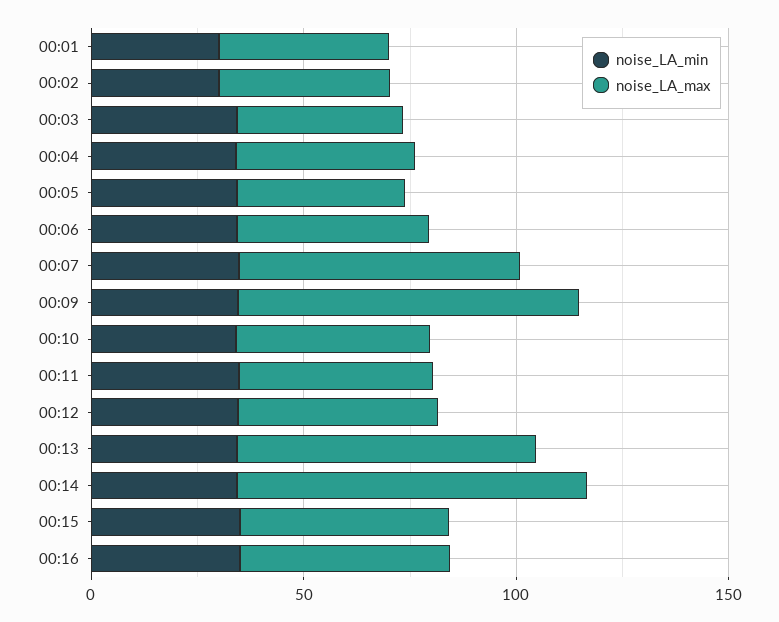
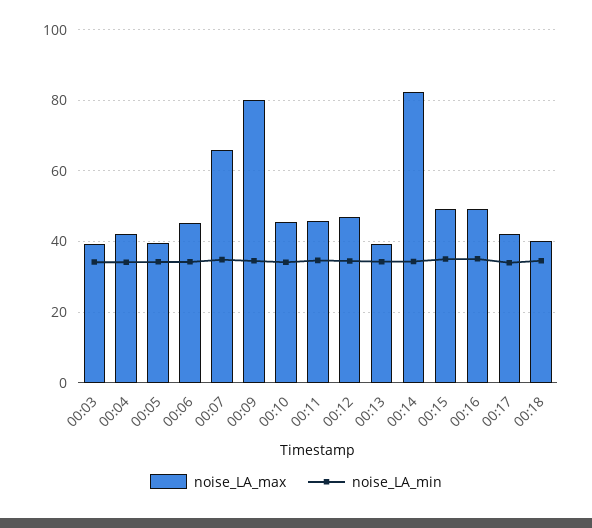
noise_LA_min, 00:01: 30 -> none
noise_LA_max, 00:01: 40 -> none
noise_LA_min, 00:02: 30 -> none
noise_LA_max, 00:02: 40 -> none
noise_LA_max, 00:13: 70 -> 40
noise_LA_max, 00:17: none -> 42
noise_LA_min, 00:17: none -> 34
noise_LA_max, 00:18: none -> 40
noise_LA_min, 00:18: none -> 34

